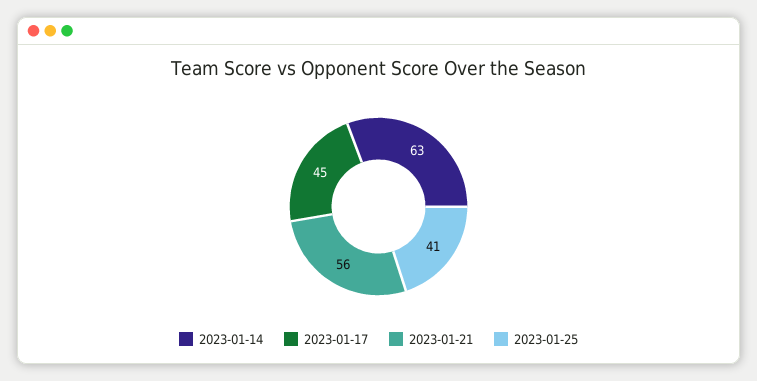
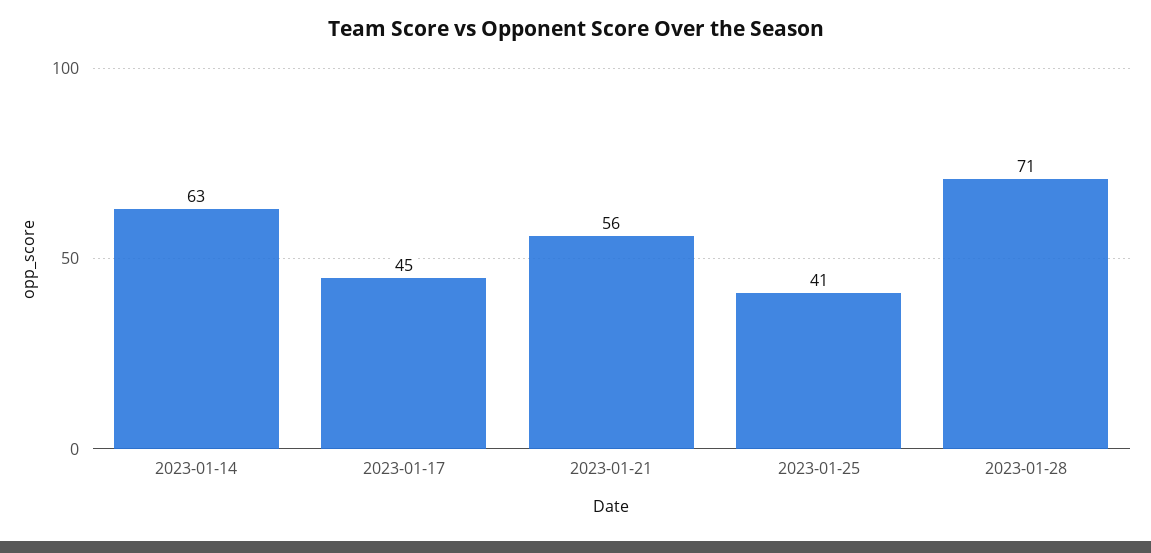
2023-01-28: none -> 71

